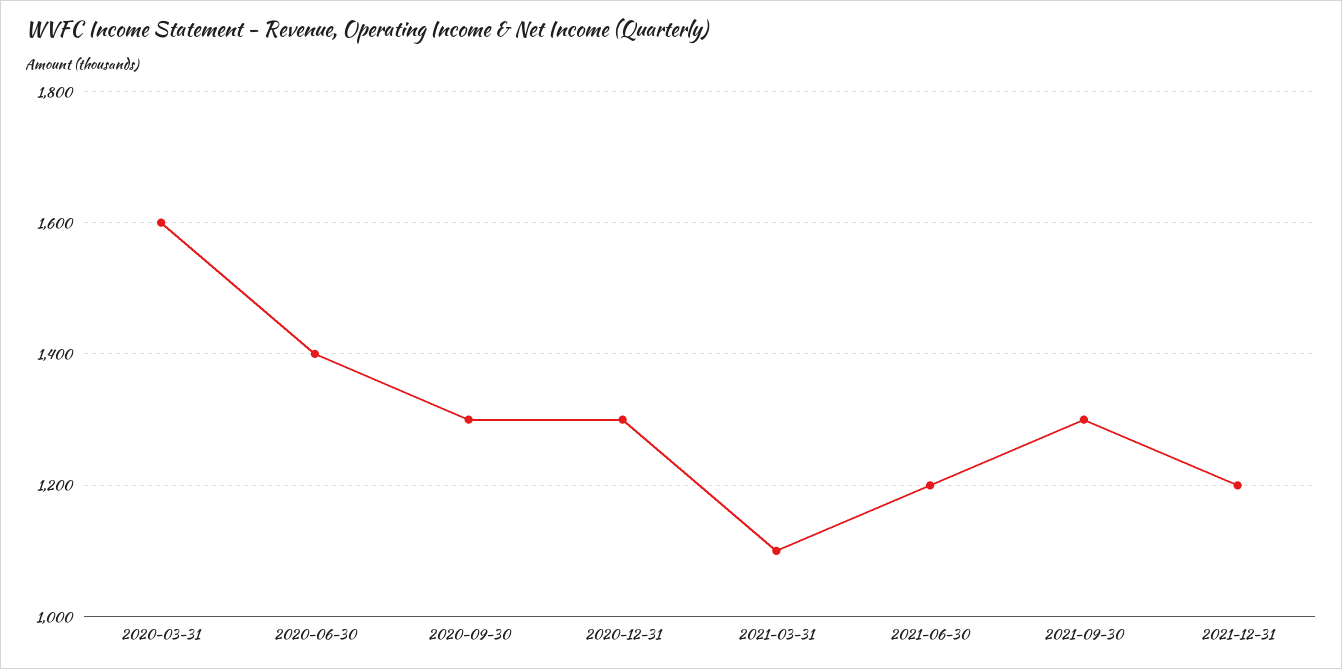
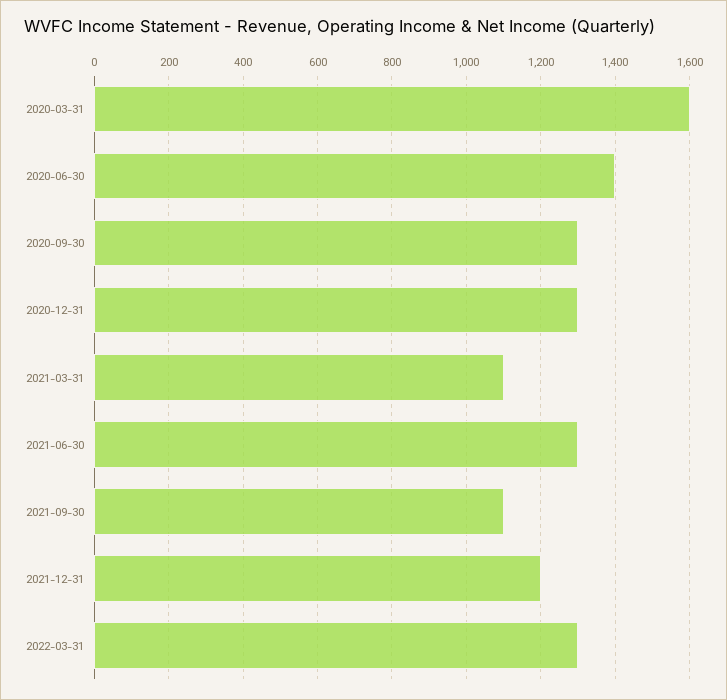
2021-06-30: 1200 -> 1300
2021-09-30: 1300 -> 1100
2022-03-31: none -> 1300

